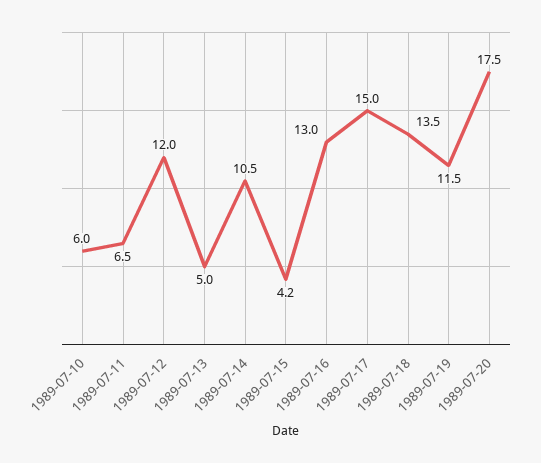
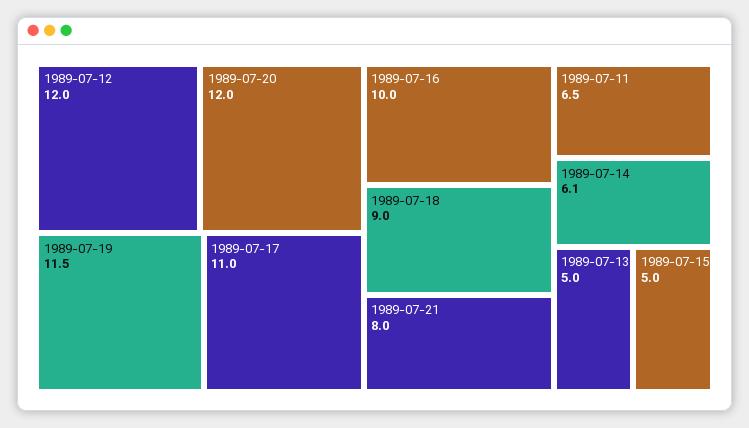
1989-07-10: 6 -> none
1989-07-14: 10.5 -> 6.1
1989-07-15: 4.2 -> 5
1989-07-16: 13 -> 10
1989-07-17: 15 -> 11
1989-07-18: 13.5 -> 9
1989-07-20: 17.5 -> 12
1989-07-21: none -> 8

